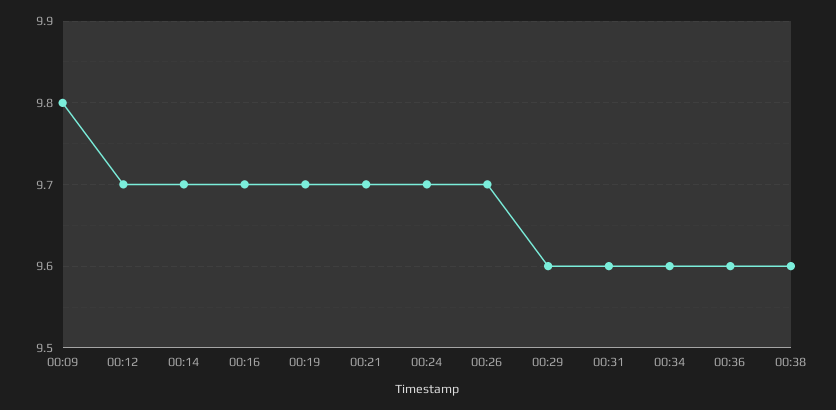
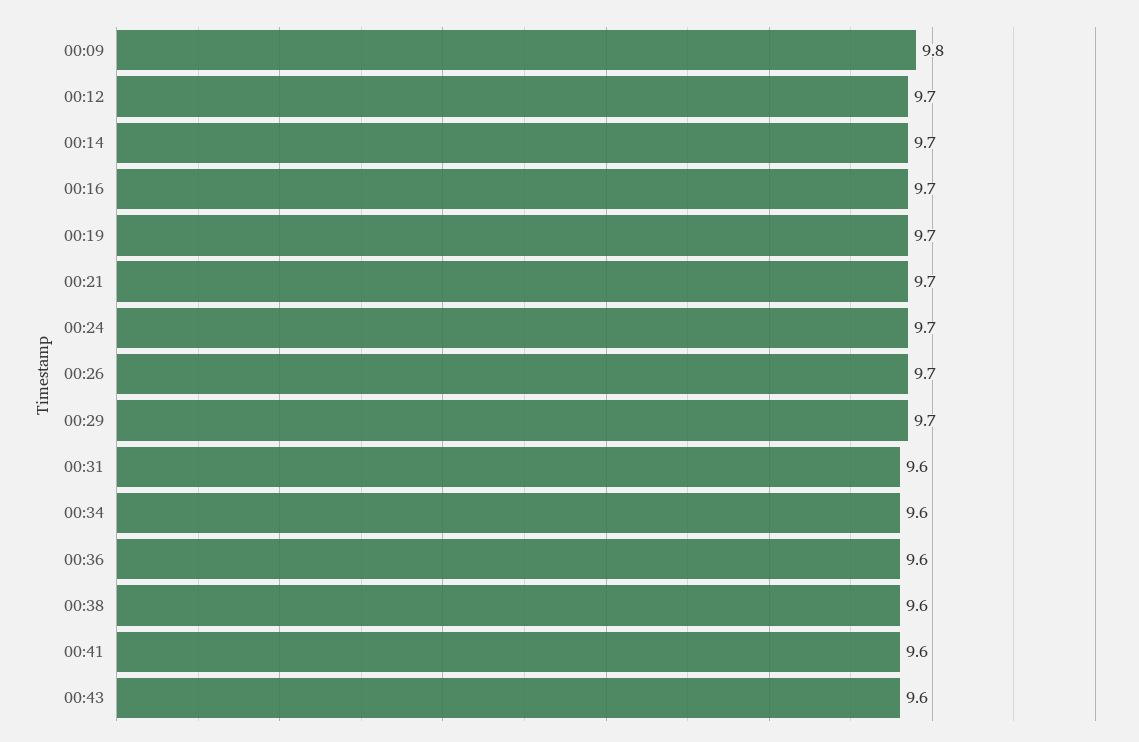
00:29: 9.6 -> 9.7
00:41: none -> 9.6
00:43: none -> 9.6

